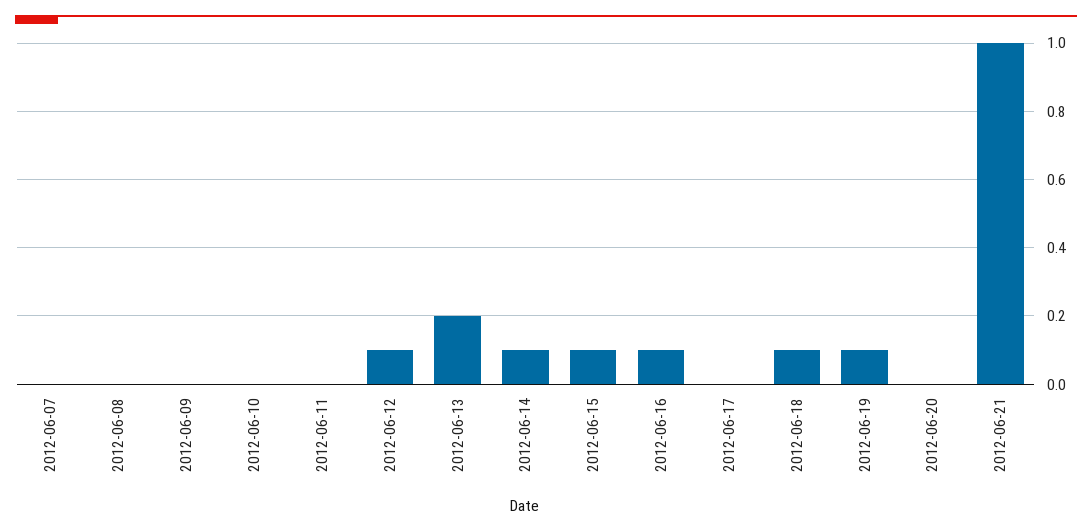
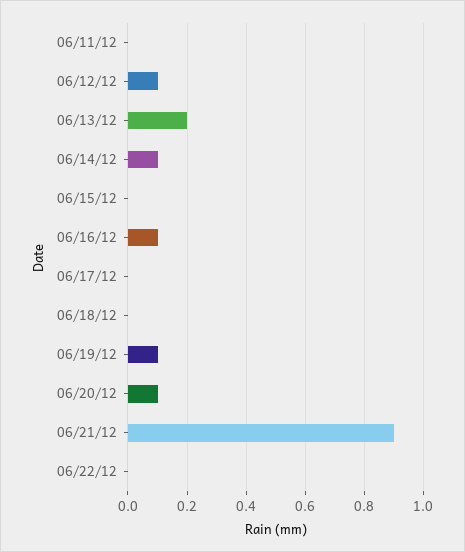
2012-06-07: 0 -> none
2012-06-08: 0 -> none
2012-06-09: 0 -> none
2012-06-10: 0 -> none
2012-06-15: 0.1 -> 0
2012-06-18: 0.1 -> 0
2012-06-20: 0 -> 0.1
2012-06-21: 1 -> 0.9
06/22/12: none -> 0

